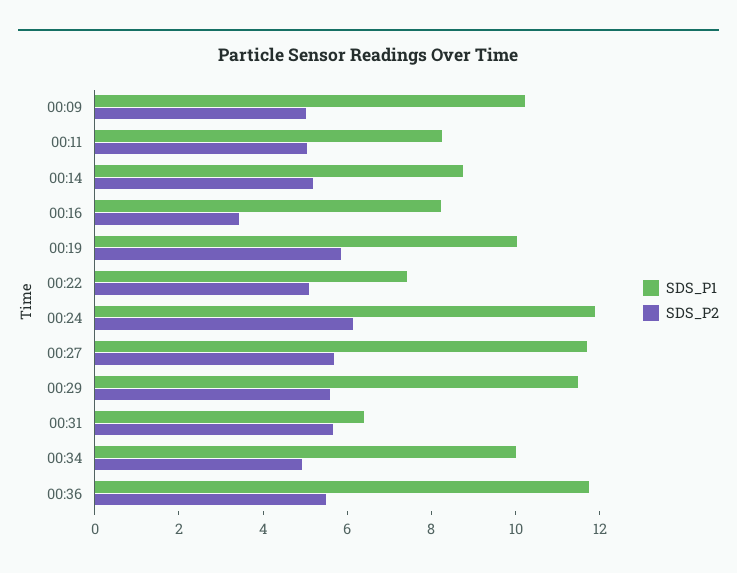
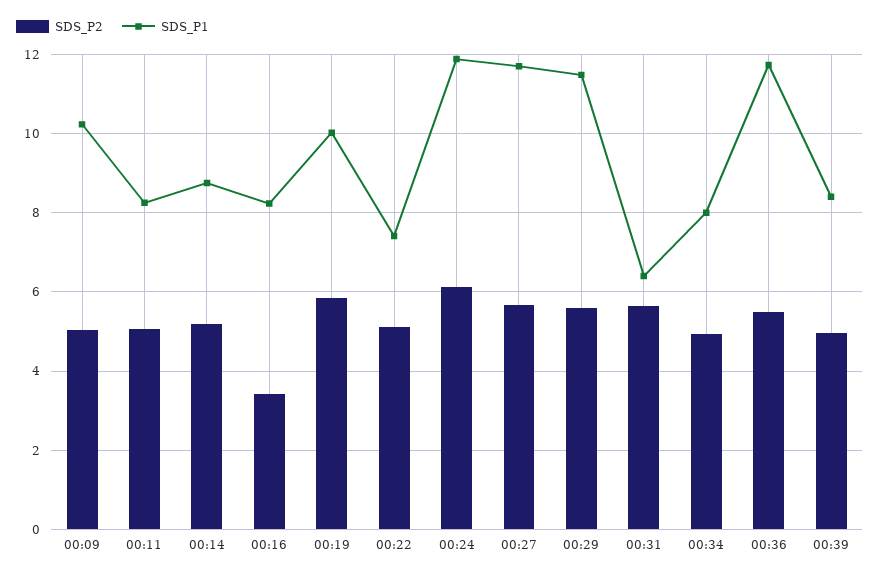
SDS_P1, 00:34: 10 -> 8
SDS_P2, 00:39: none -> 5
SDS_P1, 00:39: none -> 8.4

